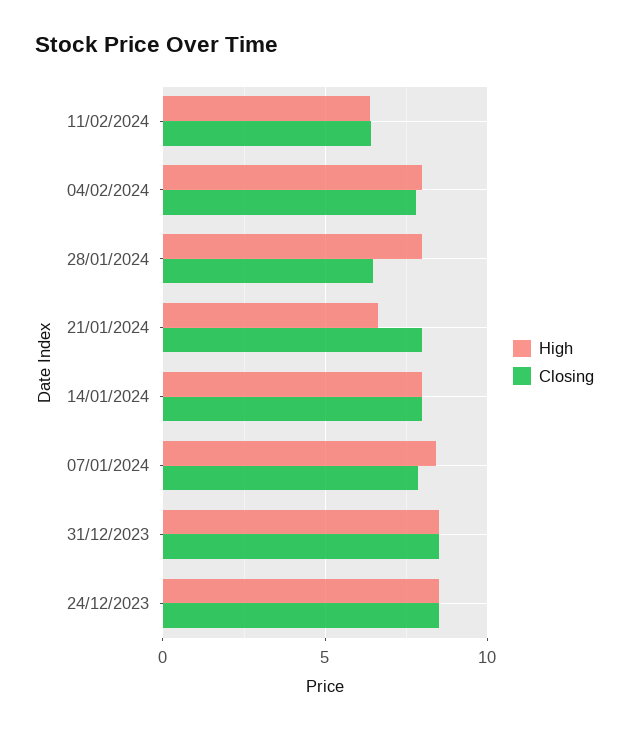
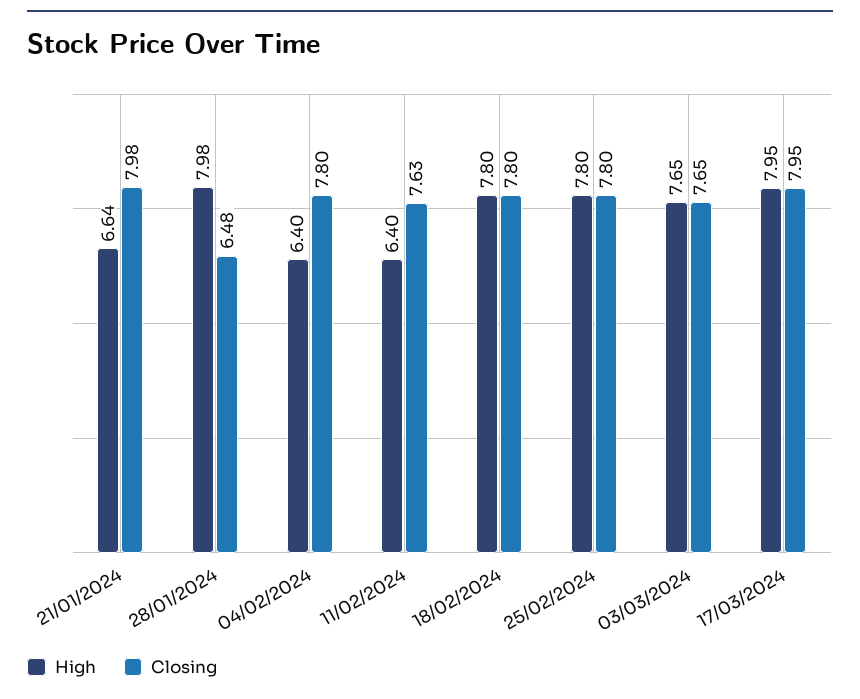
Closing, 11/02/2024: 6.5 -> 7.63
High, 04/02/2024: 8 -> 6.4
High, 14/01/2024: 8 -> none
Closing, 14/01/2024: 8 -> none
High, 07/01/2024: 8.5 -> none
Closing, 07/01/2024: 8 -> none
High, 31/12/2023: 8.5 -> none
Closing, 31/12/2023: 8.5 -> none
High, 24/12/2023: 8.5 -> none
Closing, 24/12/2023: 8.5 -> none
High, 18/02/2024: none -> 7.8
Closing, 18/02/2024: none -> 7.8
High, 25/02/2024: none -> 7.8
Closing, 25/02/2024: none -> 7.8
High, 03/03/2024: none -> 7.65
Closing, 03/03/2024: none -> 7.65
High, 17/03/2024: none -> 7.95
Closing, 17/03/2024: none -> 7.95

